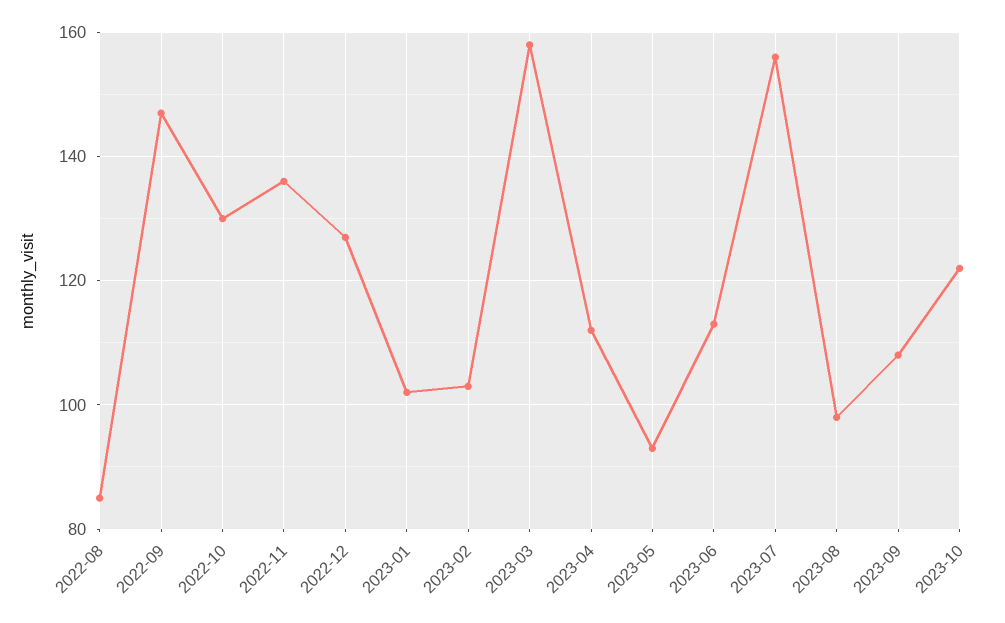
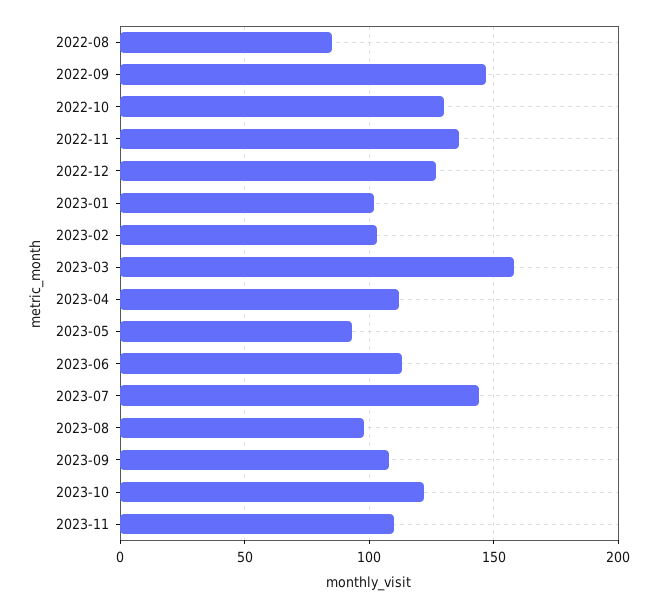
2023-07: 155 -> 145
2023-11: none -> 110

